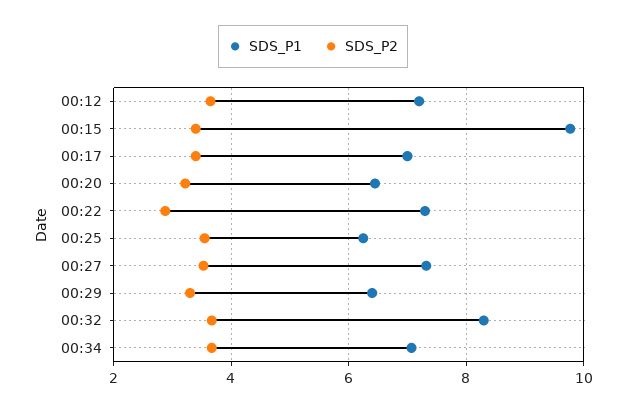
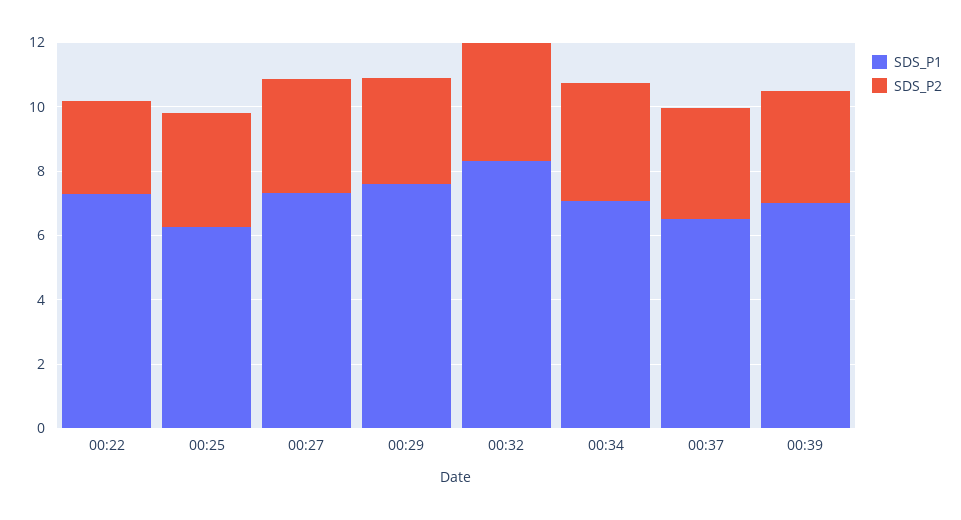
SDS_P1, 00:12: 7.2 -> none
SDS_P2, 00:12: 3.6 -> none
SDS_P1, 00:15: 9.8 -> none
SDS_P2, 00:15: 3.4 -> none
SDS_P1, 00:17: 7 -> none
SDS_P2, 00:17: 3.4 -> none
SDS_P1, 00:20: 6.4 -> none
SDS_P2, 00:20: 3.2 -> none
SDS_P1, 00:29: 6.4 -> 7.5
SDS_P1, 00:37: none -> 6.5
SDS_P2, 00:37: none -> 3.5
SDS_P1, 00:39: none -> 7
SDS_P2, 00:39: none -> 3.5

